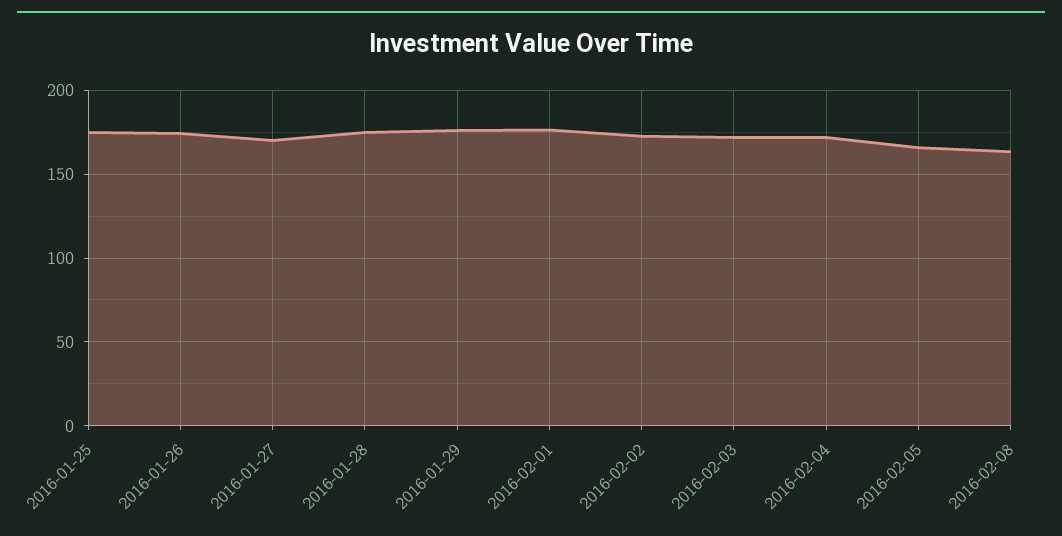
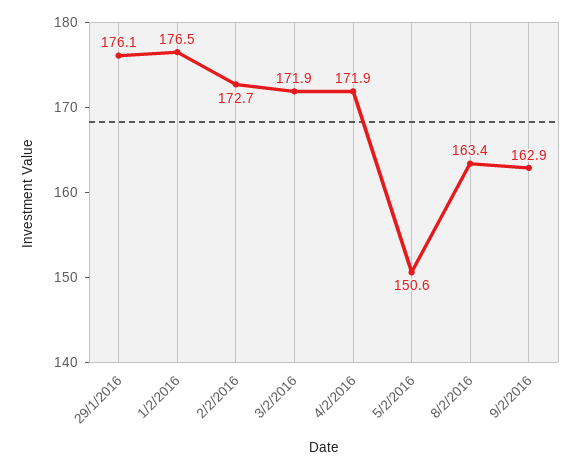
2016-01-25: 175 -> none
2016-01-26: 175 -> none
2016-01-27: 170 -> none
2016-01-28: 175 -> none
2016-02-05: 165 -> 150.6
9/2/2016: none -> 162.9

